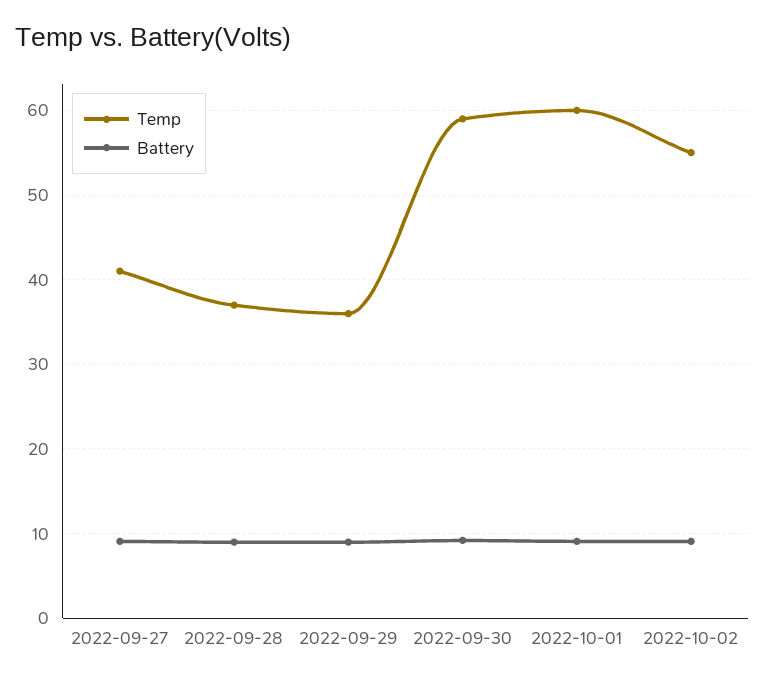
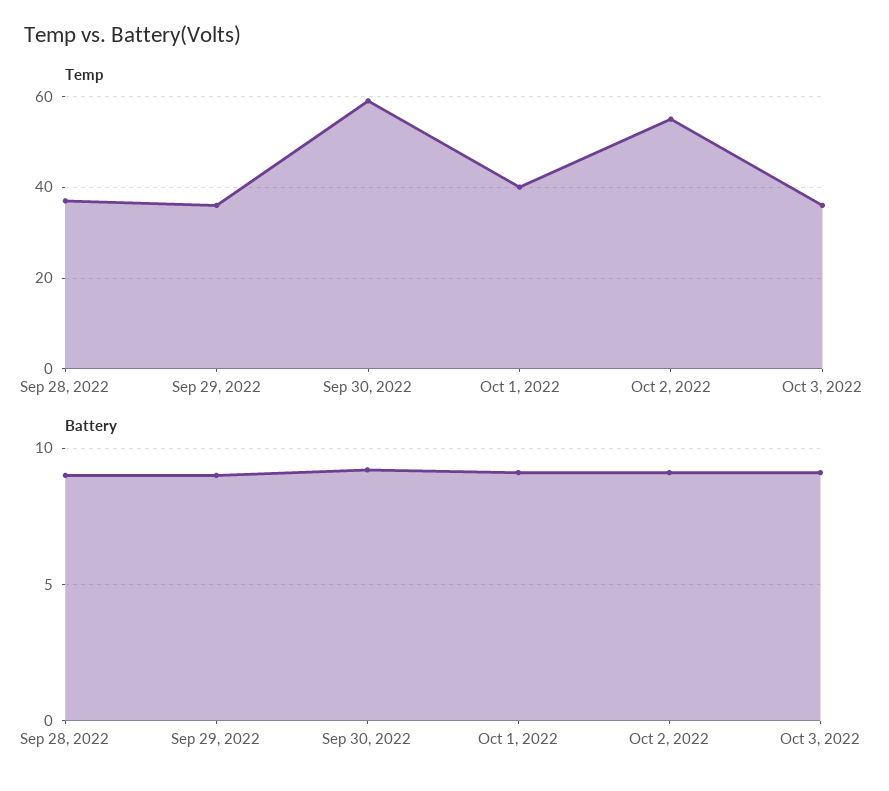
Temp, 2022-09-27: 41 -> none
Battery, 2022-09-27: 9 -> none
Temp, 2022-10-01: 60 -> 40
Temp, Oct 3, 2022: none -> 35
Battery, Oct 3, 2022: none -> 9

